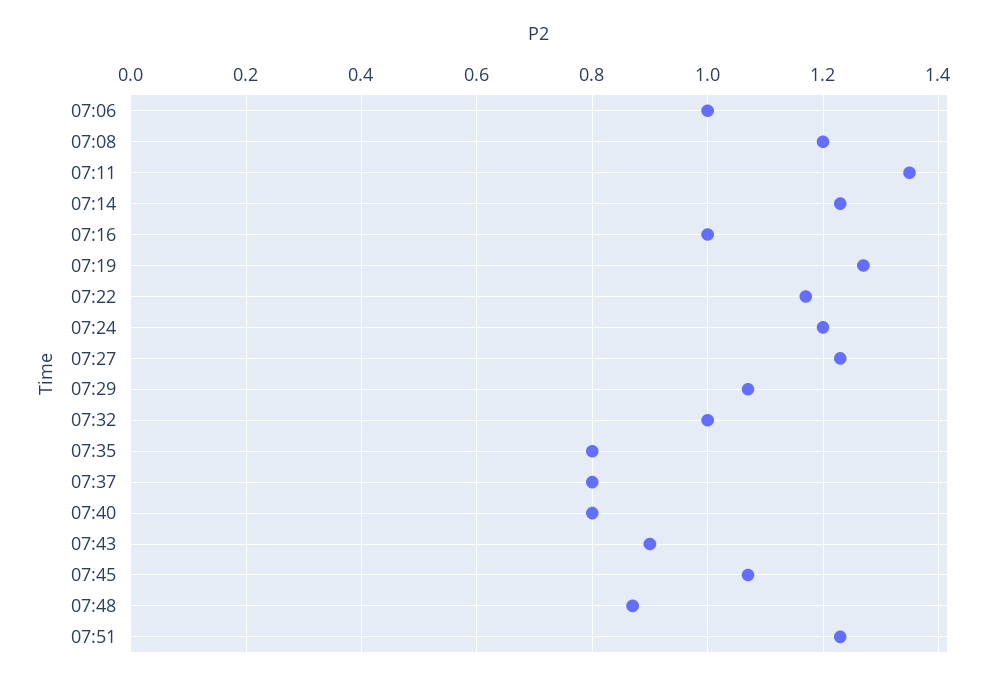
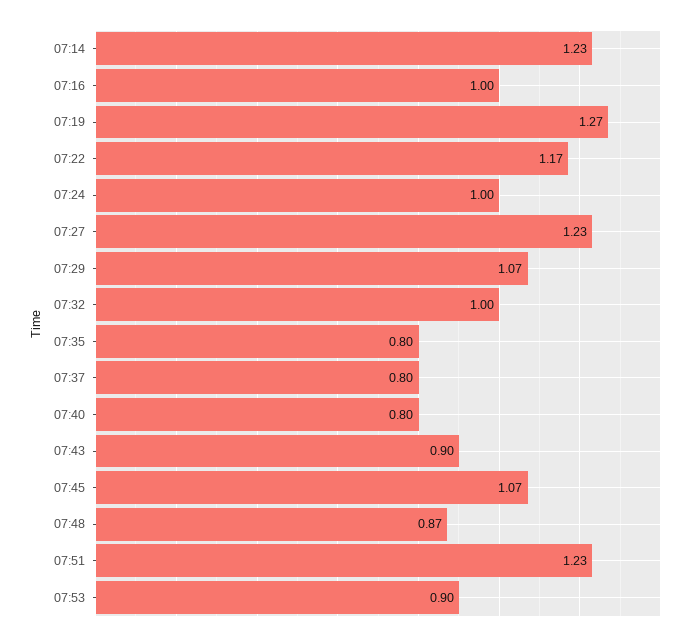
07:06: 1 -> none
07:08: 1.2 -> none
07:11: 1.35 -> none
07:24: 1.2 -> 1
07:53: none -> 0.9

